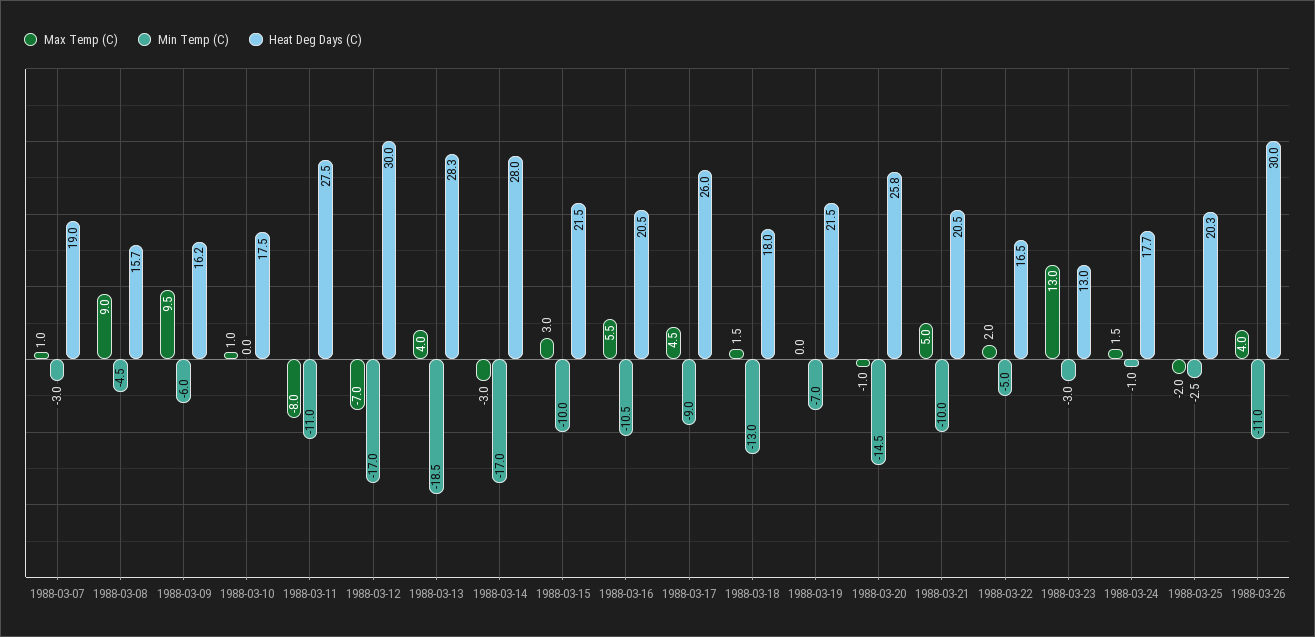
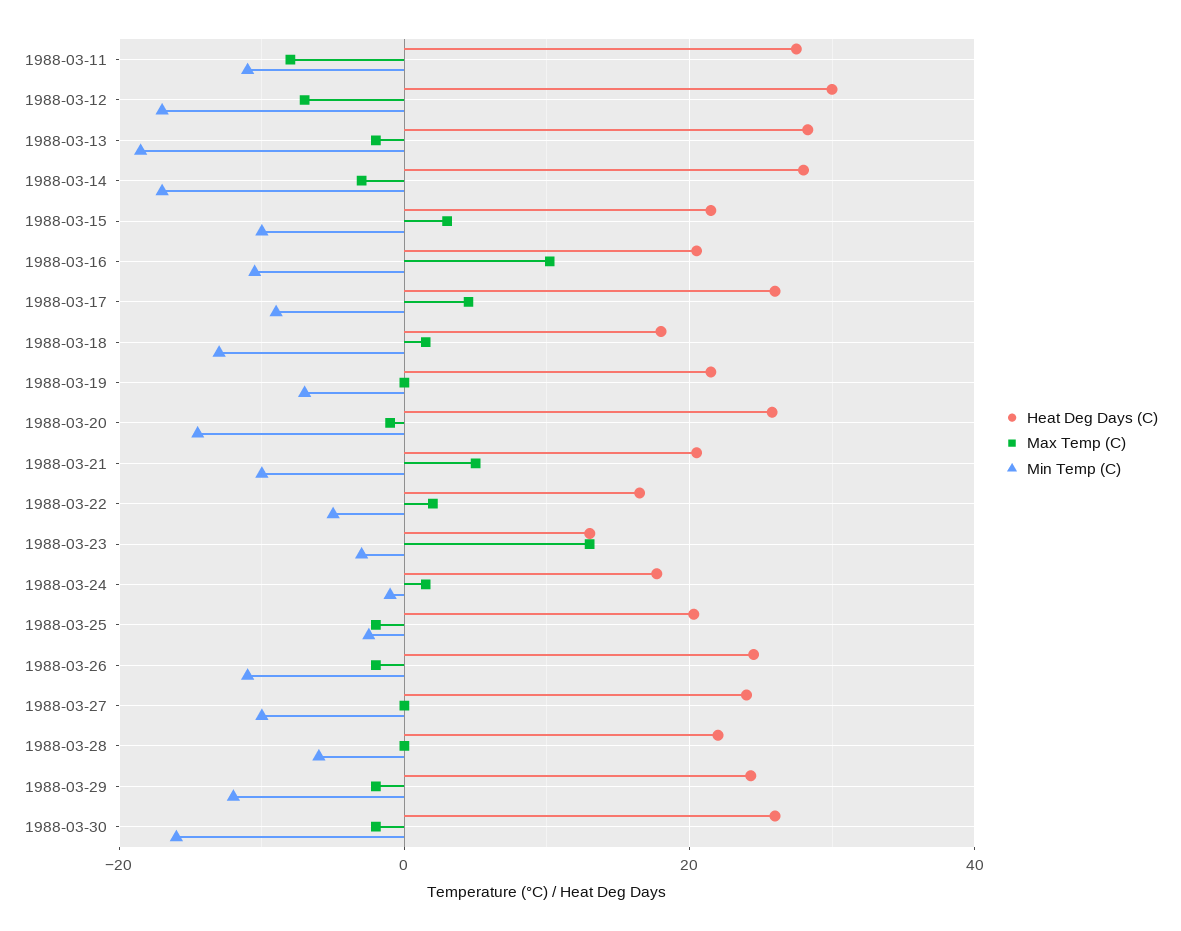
Max Temp (C), 1988-03-07: 1 -> none
Min Temp (C), 1988-03-07: -3 -> none
Heat Deg Days (C), 1988-03-07: 19 -> none
Max Temp (C), 1988-03-08: 9 -> none
Min Temp (C), 1988-03-08: -4.5 -> none
Heat Deg Days (C), 1988-03-08: 15.7 -> none
Max Temp (C), 1988-03-09: 9.5 -> none
Min Temp (C), 1988-03-09: -6 -> none
Heat Deg Days (C), 1988-03-09: 16.2 -> none
Max Temp (C), 1988-03-10: 1 -> none
Min Temp (C), 1988-03-10: 0 -> none
Heat Deg Days (C), 1988-03-10: 17.5 -> none
Max Temp (C), 1988-03-13: 4 -> -2
Max Temp (C), 1988-03-16: 5.5 -> 10
Max Temp (C), 1988-03-26: 4 -> -2
Heat Deg Days (C), 1988-03-26: 30 -> 24
Heat Deg Days (C), 1988-03-27: none -> 24
Max Temp (C), 1988-03-27: none -> 0
Min Temp (C), 1988-03-27: none -> -10
Heat Deg Days (C), 1988-03-28: none -> 22
Max Temp (C), 1988-03-28: none -> 0
Min Temp (C), 1988-03-28: none -> -6
Heat Deg Days (C), 1988-03-29: none -> 24
Max Temp (C), 1988-03-29: none -> -2
Min Temp (C), 1988-03-29: none -> -12
Heat Deg Days (C), 1988-03-30: none -> 26
Max Temp (C), 1988-03-30: none -> -2
Min Temp (C), 1988-03-30: none -> -16

